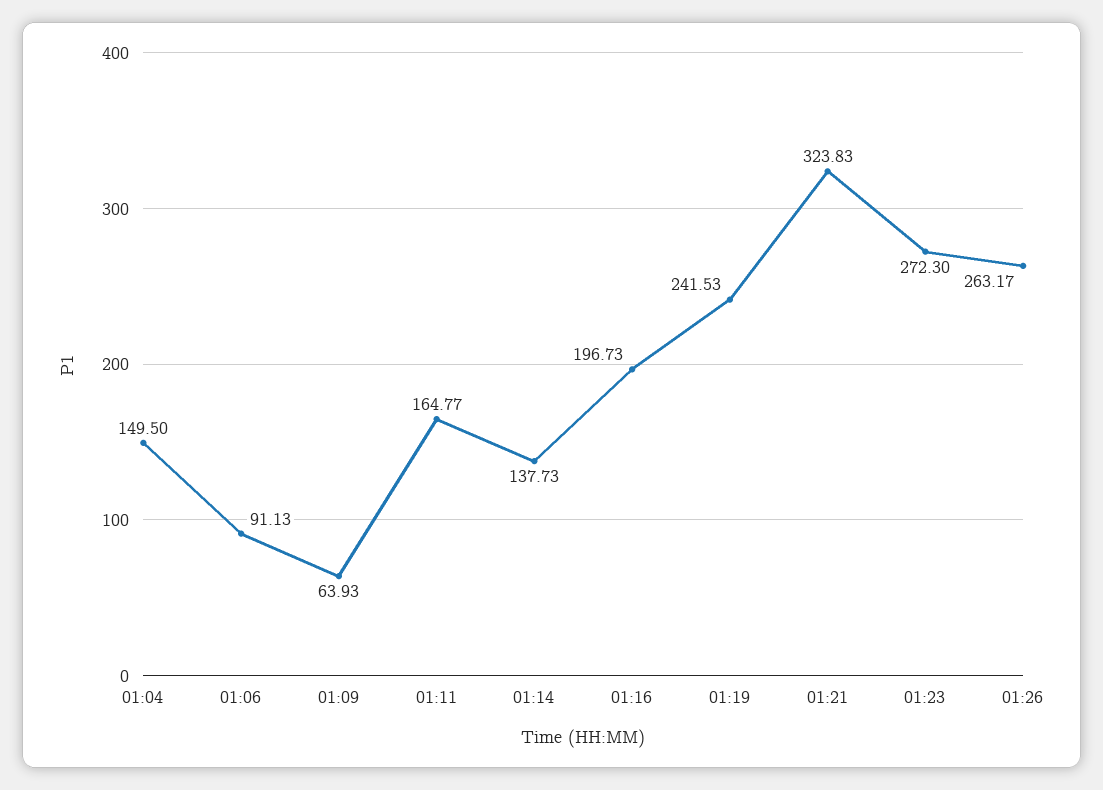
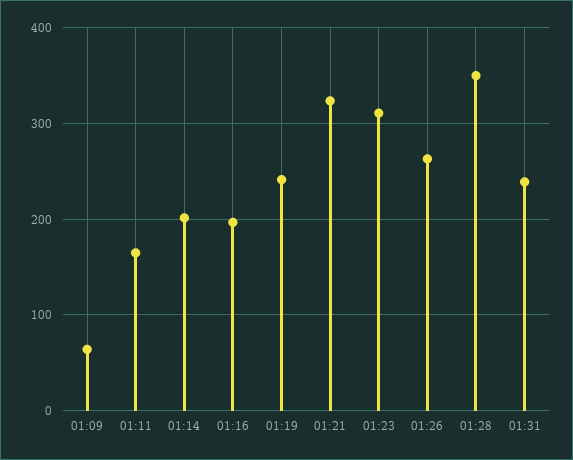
01:04: 149.5 -> none
01:06: 91.13 -> none
01:14: 137.73 -> 200
01:23: 272.3 -> 310
01:28: none -> 350
01:31: none -> 240

